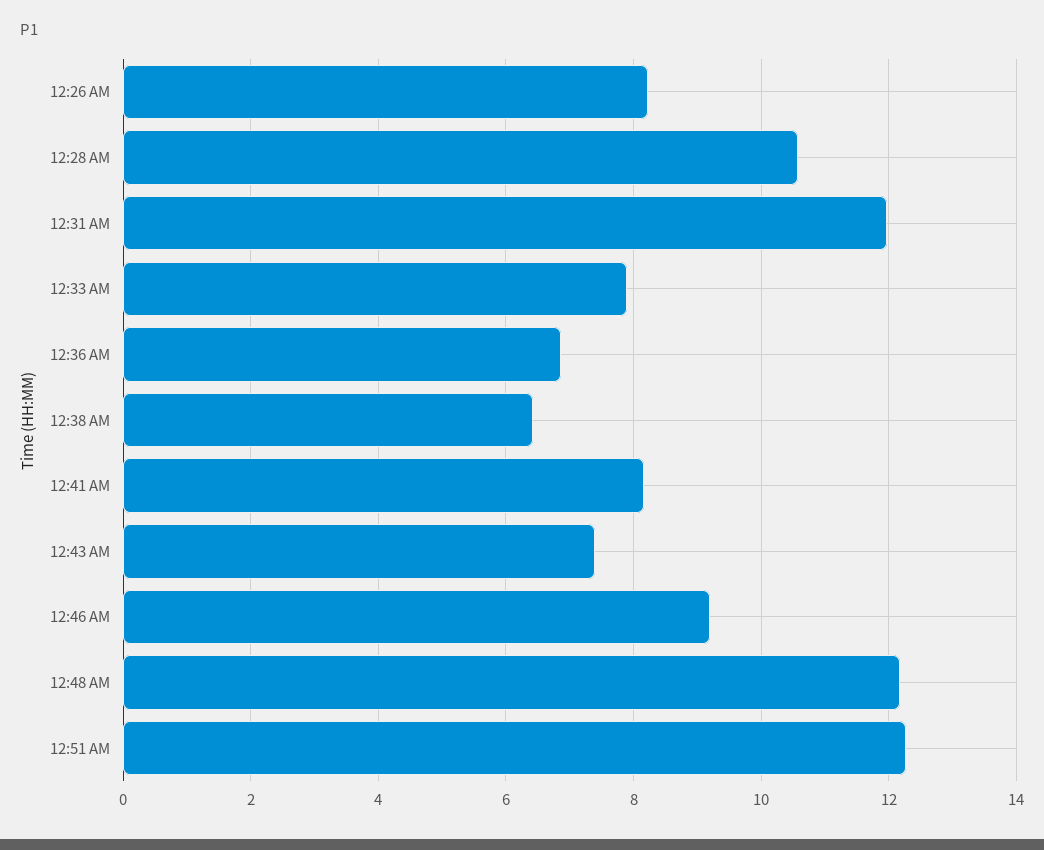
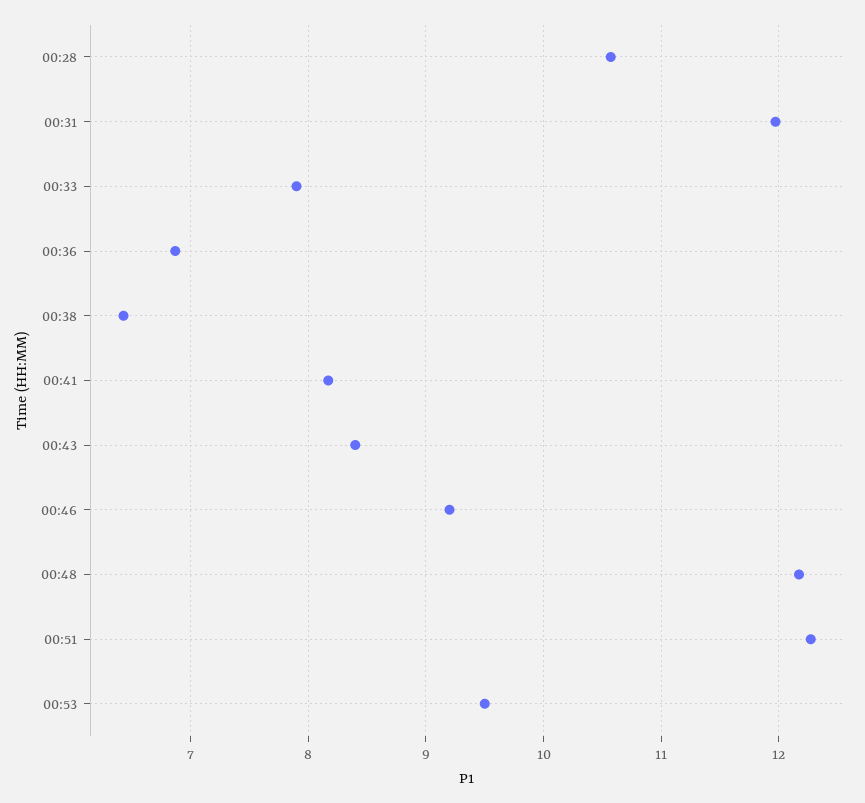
12:26 AM: 8.2 -> none
12:43 AM: 7.4 -> 8.4
00:53: none -> 9.5

